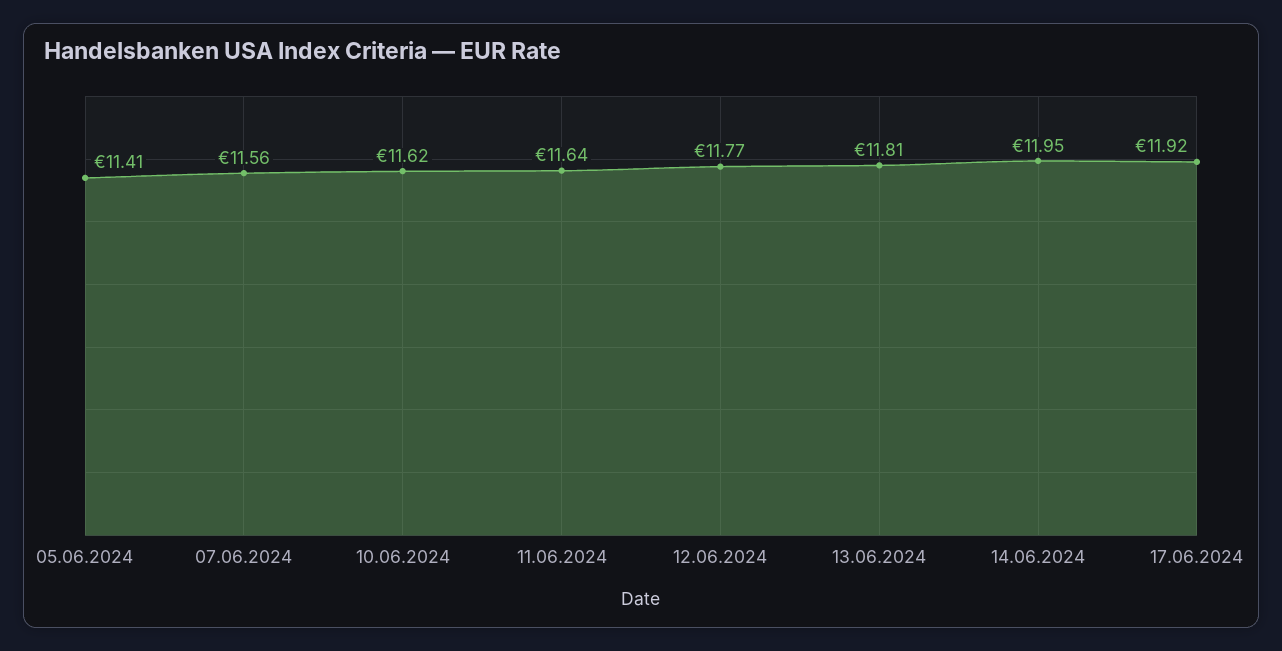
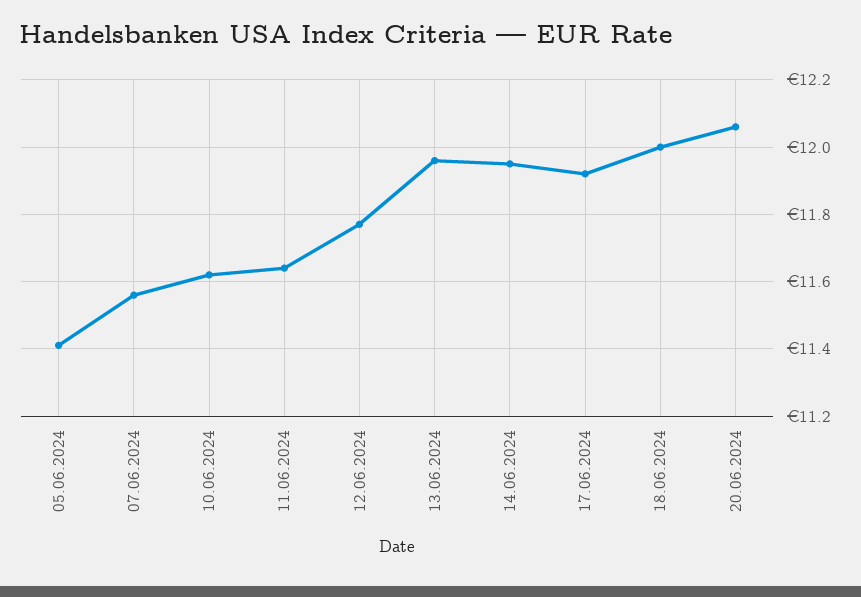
13.06.2024: 11.81 -> 11.95
18.06.2024: none -> 12
20.06.2024: none -> 12.05

